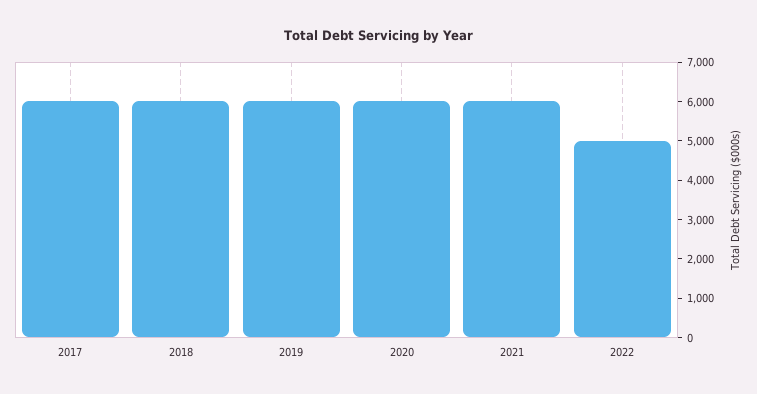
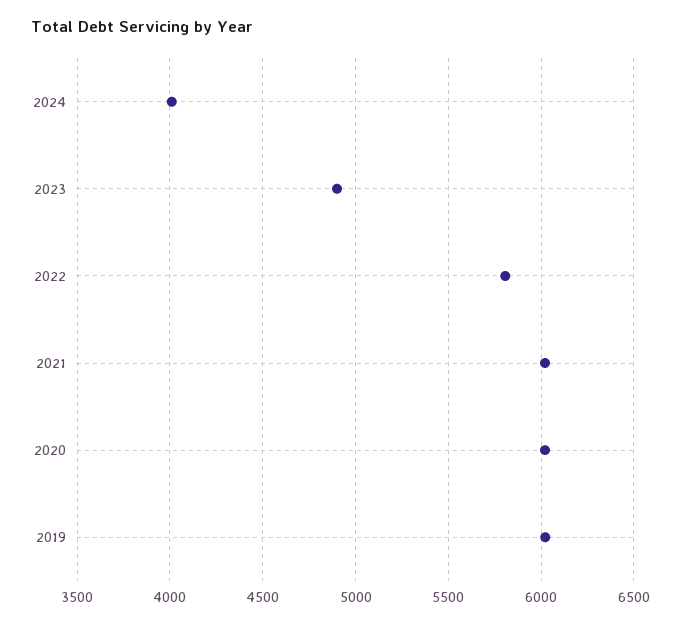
2017: 6000 -> none
2018: 6000 -> none
2022: 5000 -> 5800
2024: none -> 4000
2023: none -> 4900

